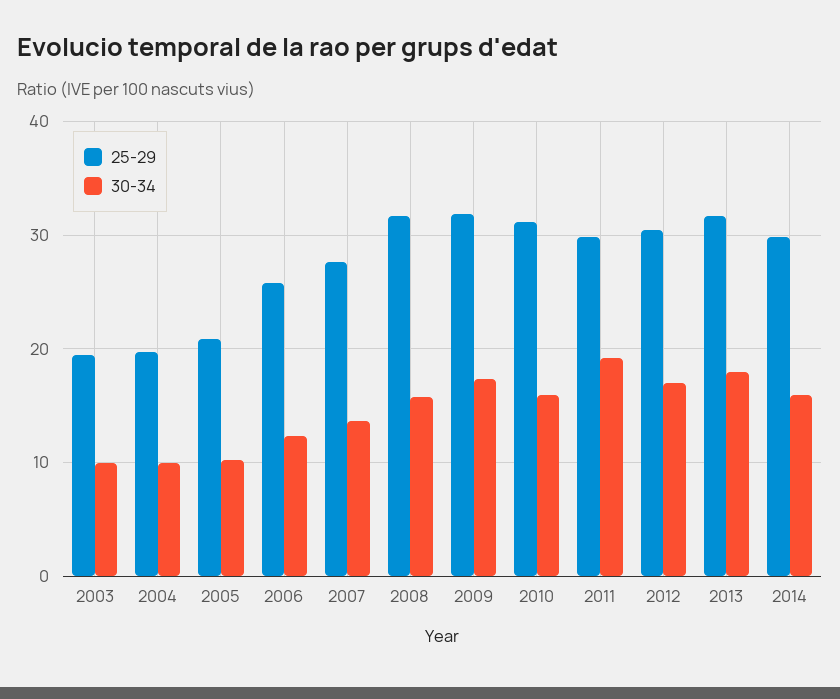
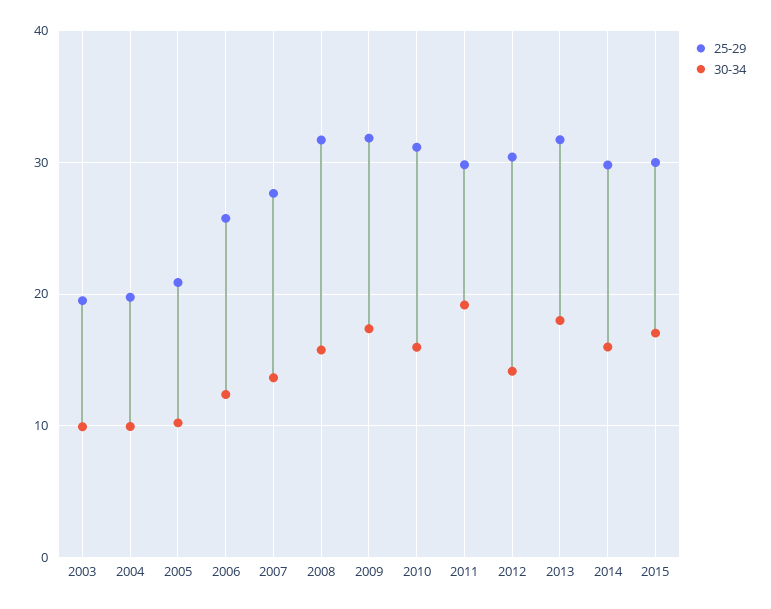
30-34, 2012: 17 -> 14
25-29, 2015: none -> 30
30-34, 2015: none -> 17

